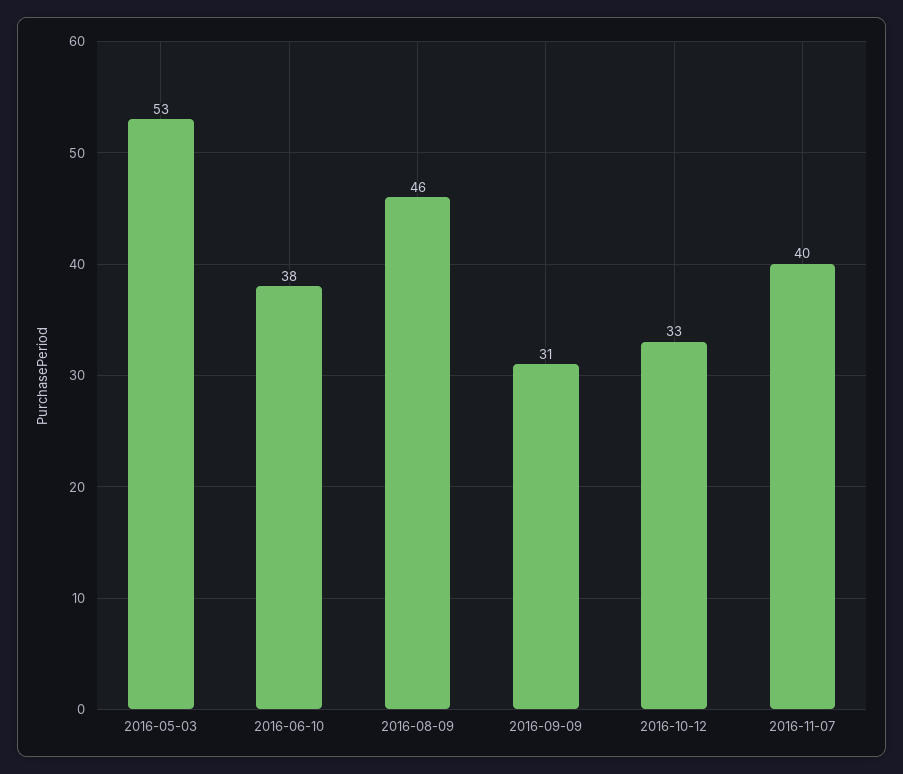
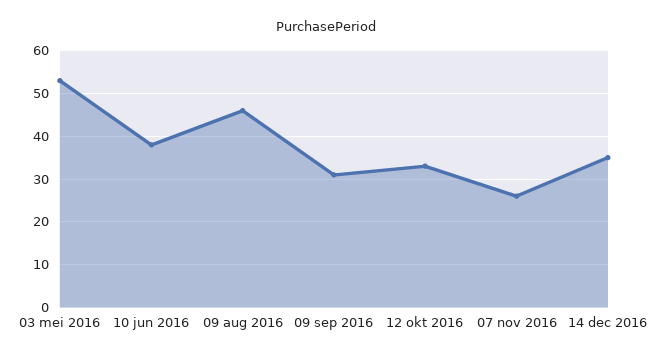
2016-11-07: 40 -> 25
14 dec 2016: none -> 35

